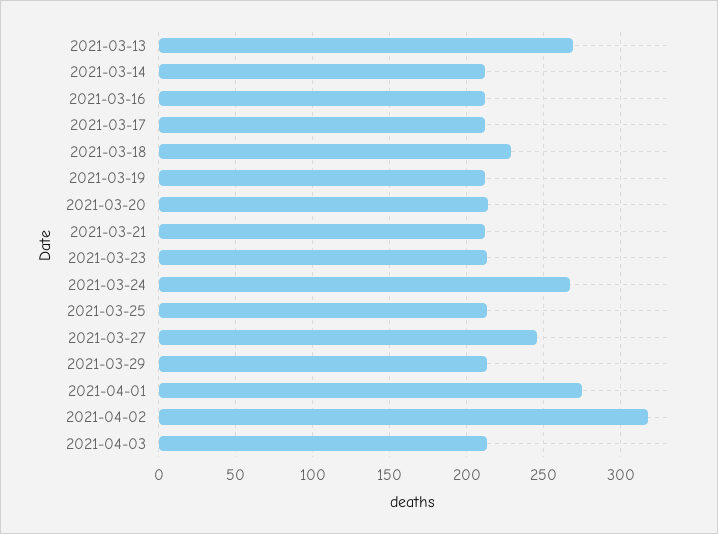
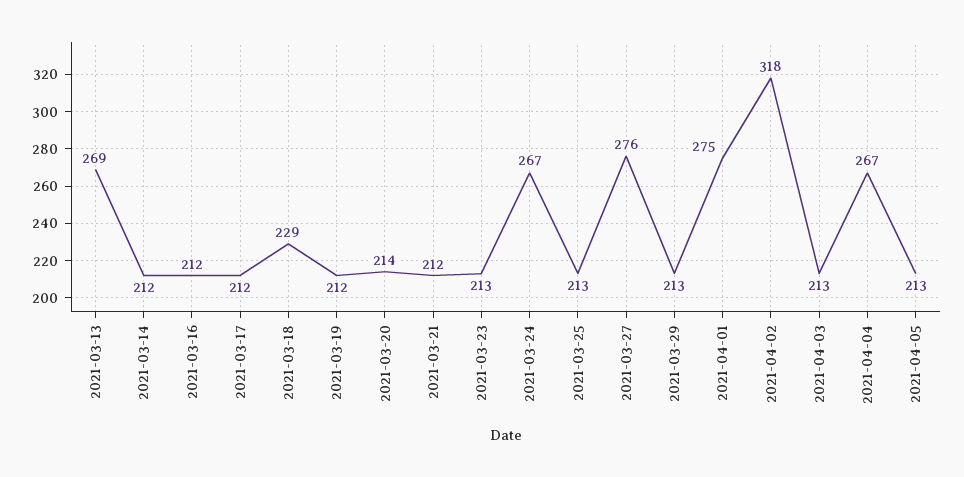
2021-03-27: 245 -> 276
2021-04-04: none -> 267
2021-04-05: none -> 213

